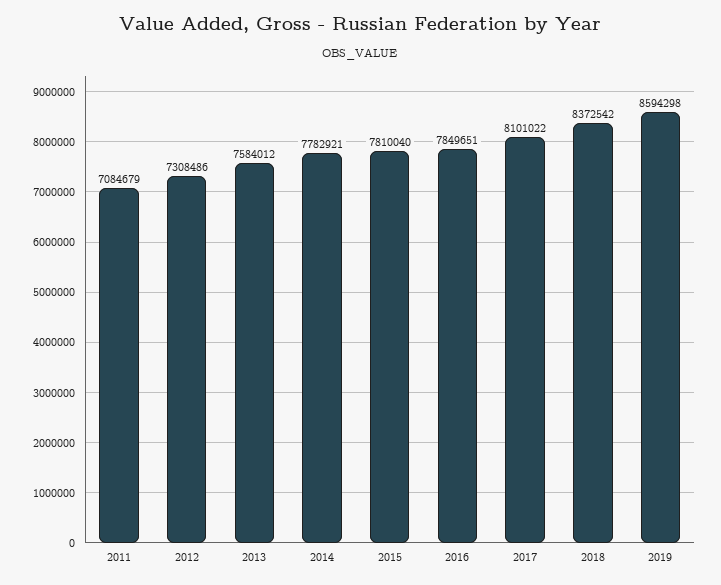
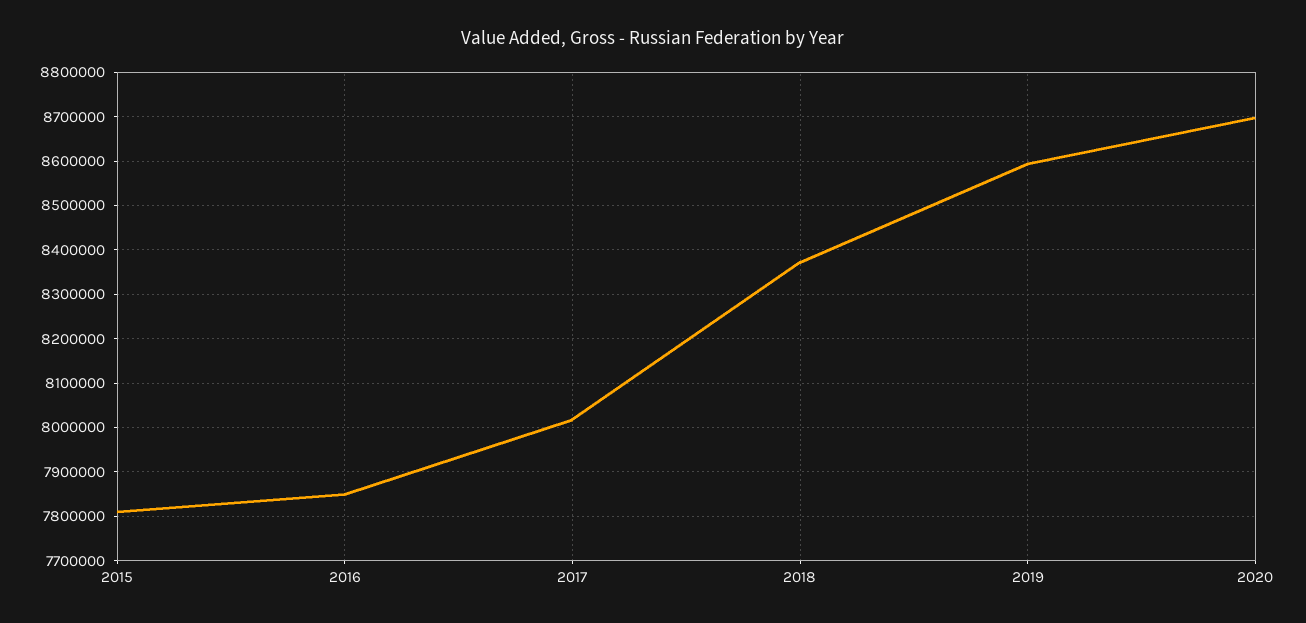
2011: 7084679 -> none
2012: 7308486 -> none
2013: 7584012 -> none
2014: 7782921 -> none
2017: 8101022 -> 8020000
2020: none -> 8700000

